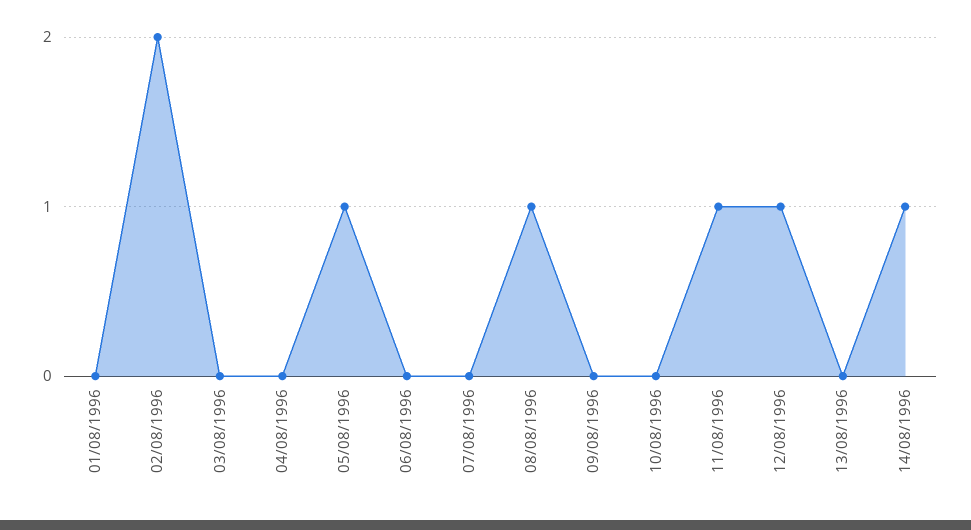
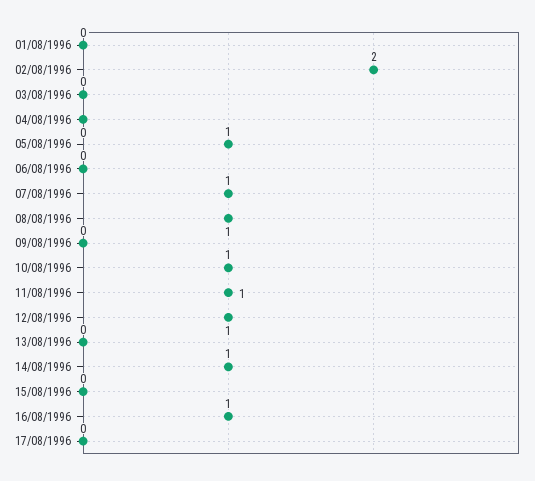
07/08/1996: 0 -> 1
10/08/1996: 0 -> 1
15/08/1996: none -> 0
16/08/1996: none -> 1
17/08/1996: none -> 0

